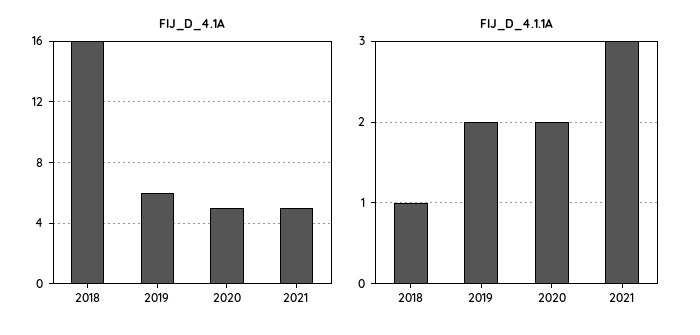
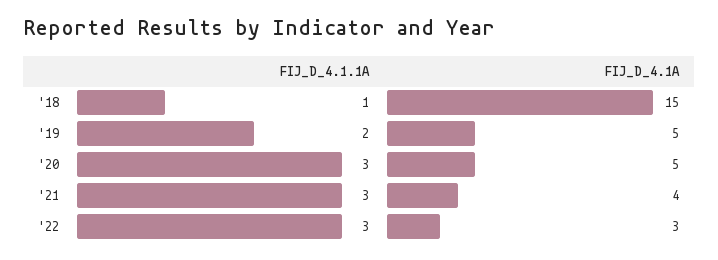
FIJ_D_4.1A, 2018: 16 -> 15
FIJ_D_4.1A, 2019: 6 -> 5
FIJ_D_4.1A, 2021: 5 -> 4
FIJ_D_4.1.1A, 2020: 2 -> 3
FIJ_D_4.1.1A, '22: none -> 3
FIJ_D_4.1A, '22: none -> 3

